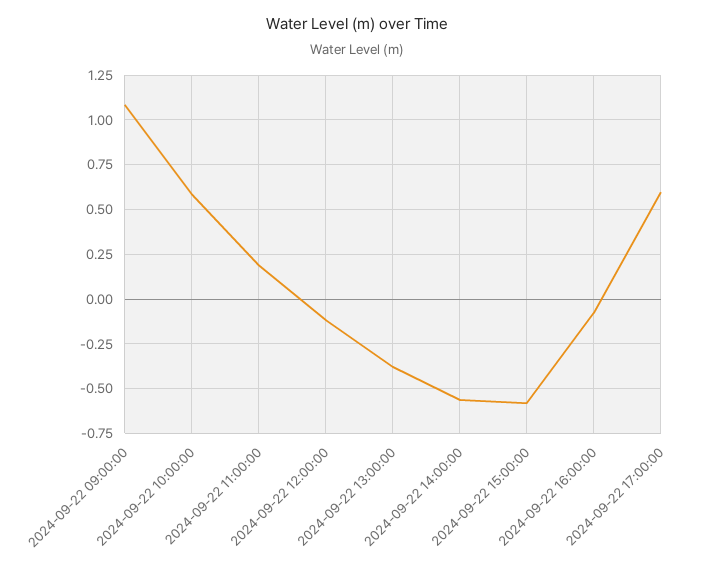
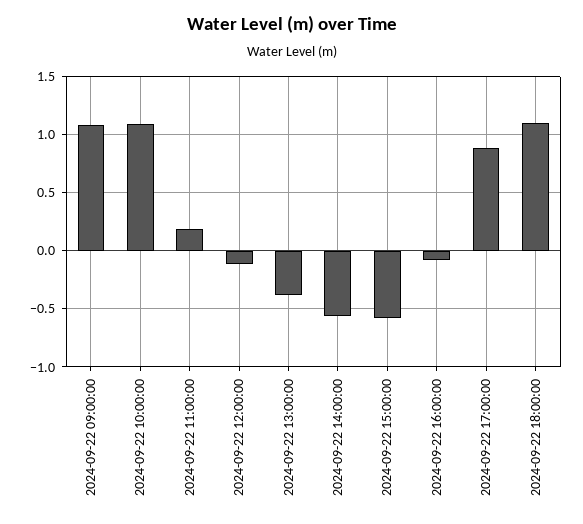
2024-09-22 10:00:00: 0.6 -> 1.1
2024-09-22 17:00:00: 0.6 -> 0.9
2024-09-22 18:00:00: none -> 1.1

